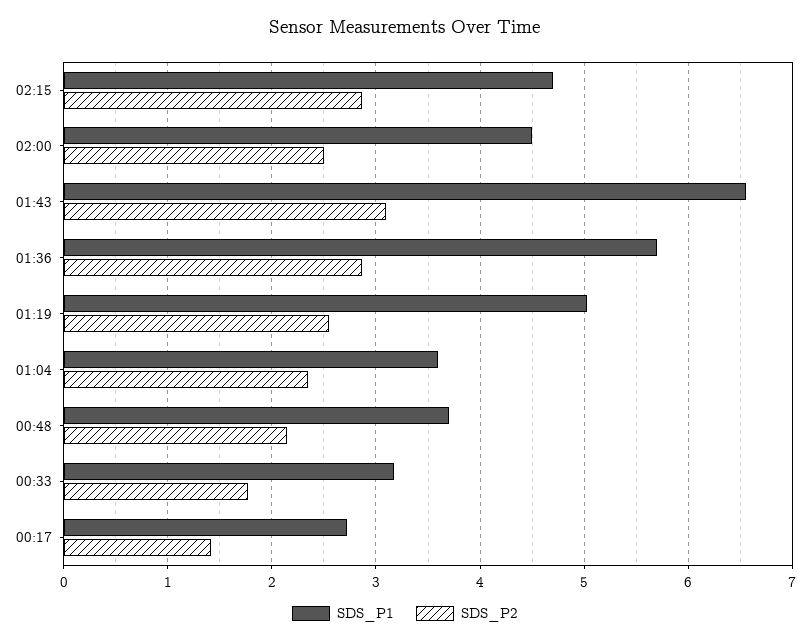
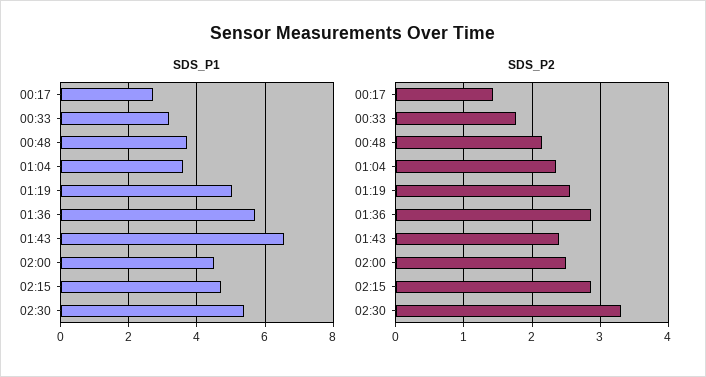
SDS_P2, 01:43: 3.1 -> 2.4
SDS_P1, 02:30: none -> 5.4
SDS_P2, 02:30: none -> 3.3

